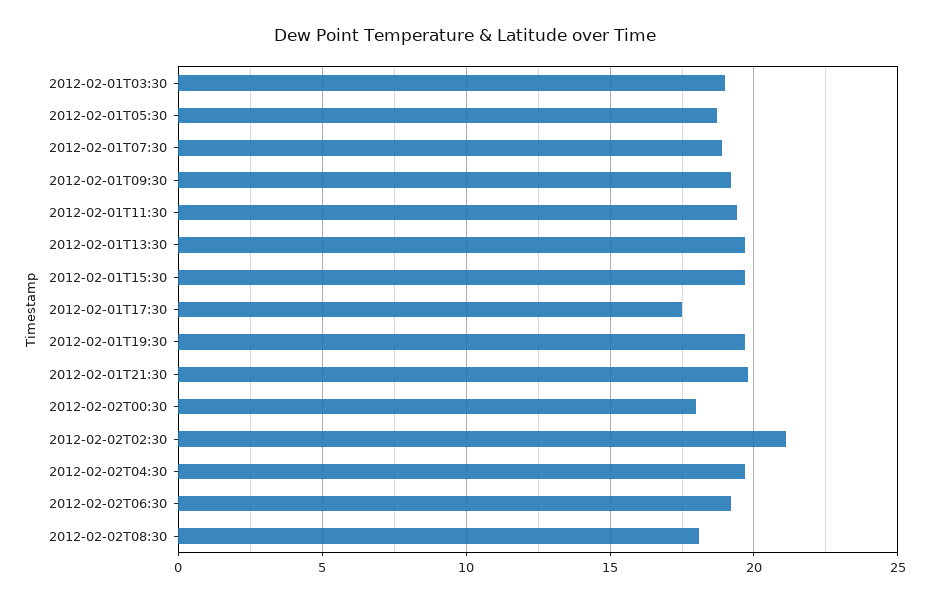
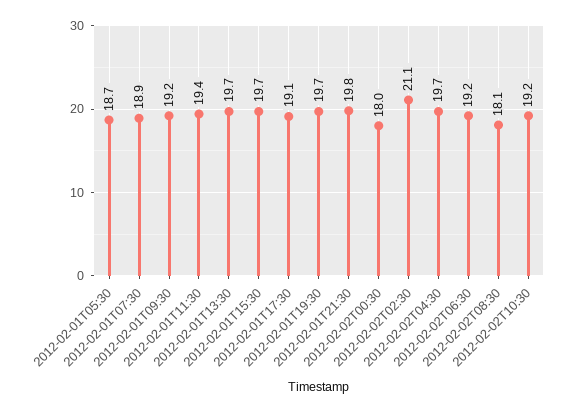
2012-02-01T03:30: 19 -> none
2012-02-01T17:30: 17.5 -> 19.1
2012-02-02T10:30: none -> 19.2

